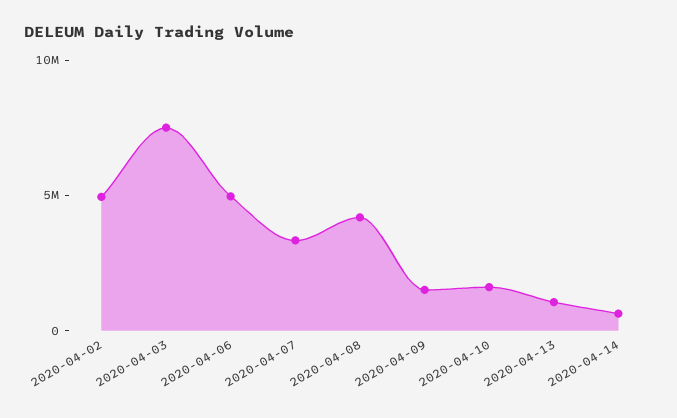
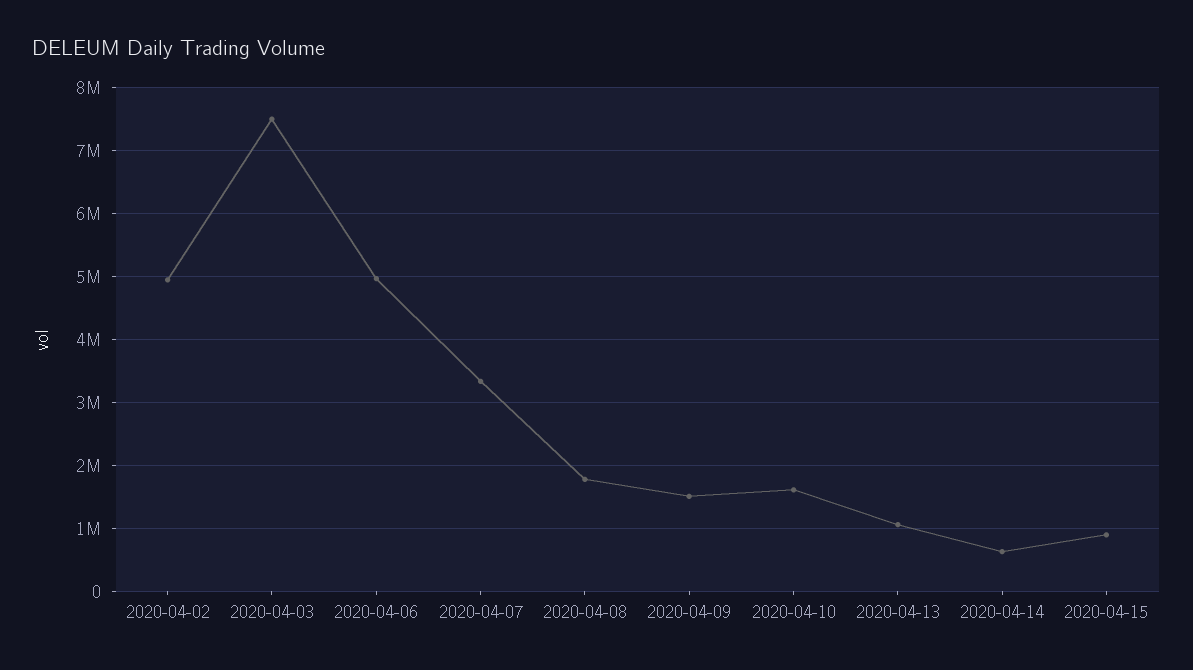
2020-04-08: 4000000 -> 1800000
2020-04-15: none -> 900000

